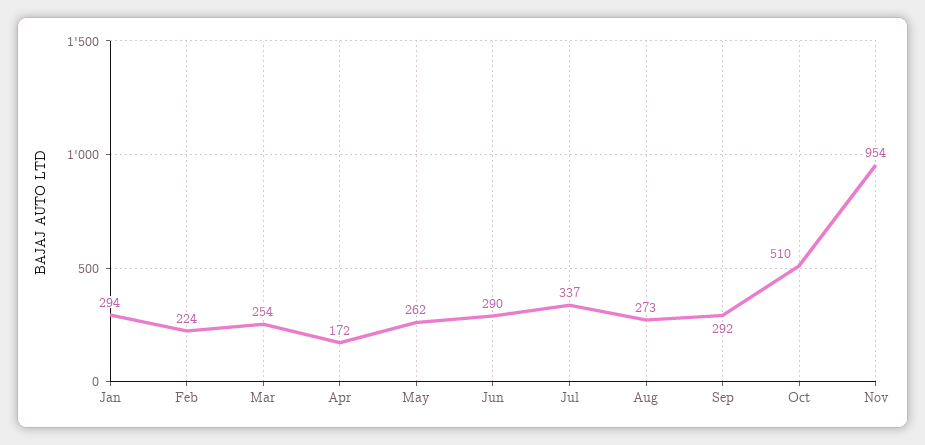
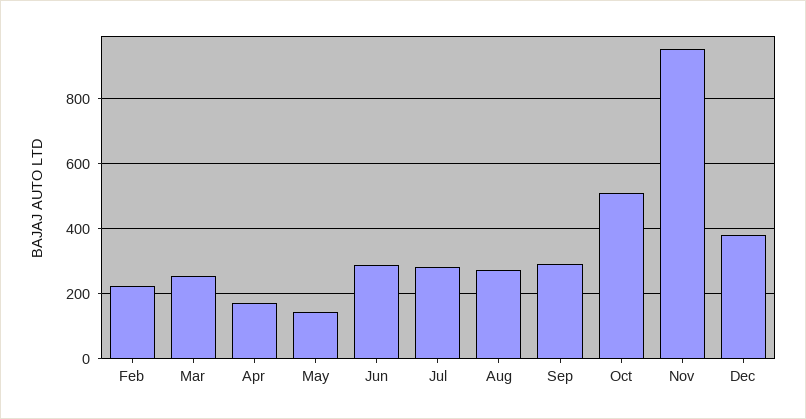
Jan: 294 -> none
May: 262 -> 140
Jul: 337 -> 280
Dec: none -> 380

